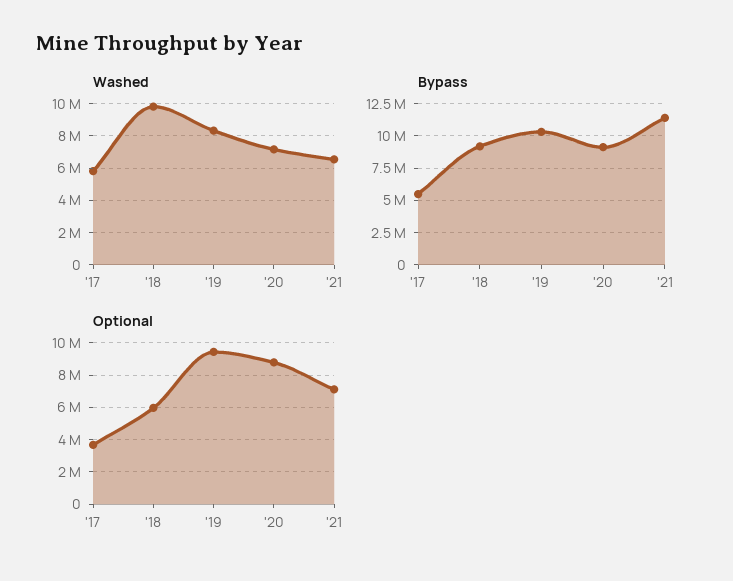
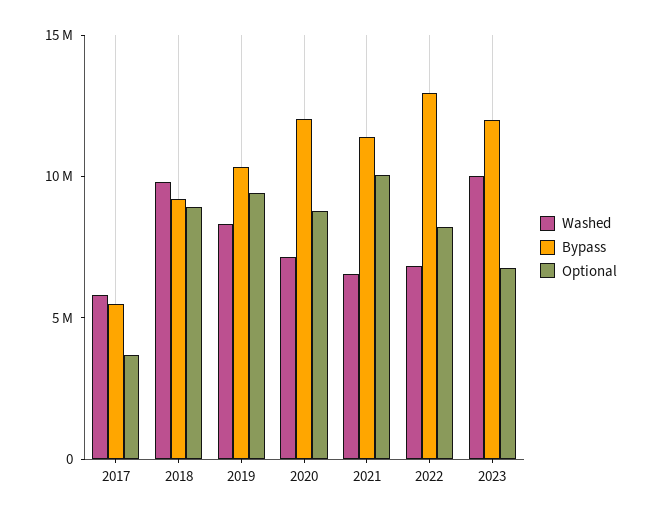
Bypass, '20: 9000000 -> 12000000
Optional, '18: 6000000 -> 9000000
Optional, '21: 7000000 -> 10000000
Washed, 2022: none -> 7000000
Bypass, 2022: none -> 13000000
Optional, 2022: none -> 8000000
Washed, 2023: none -> 10000000
Bypass, 2023: none -> 12000000
Optional, 2023: none -> 7000000

